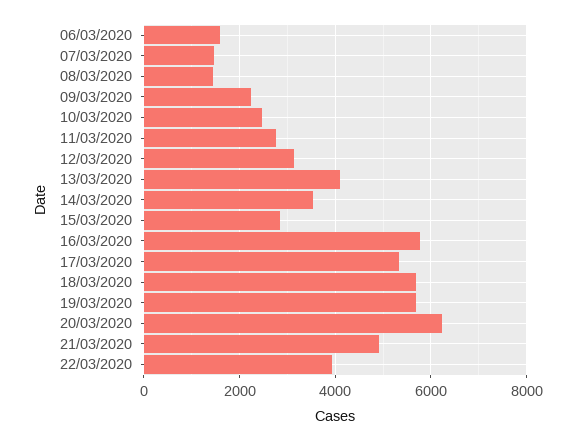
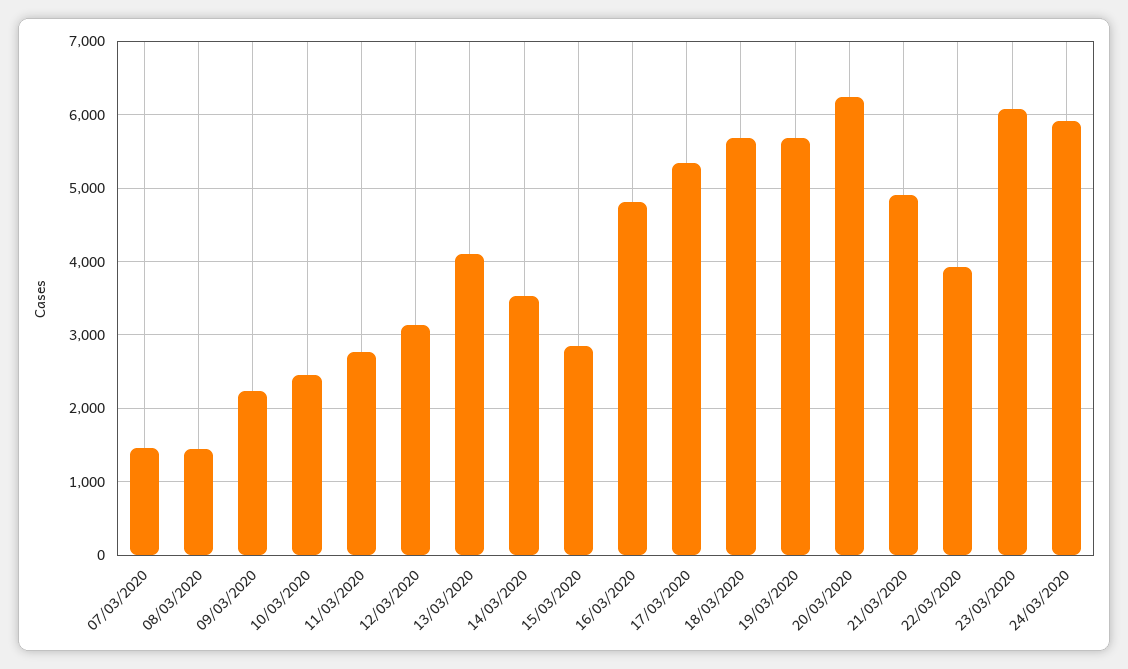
06/03/2020: 1600 -> none
16/03/2020: 5800 -> 4800
23/03/2020: none -> 6100
24/03/2020: none -> 5900

